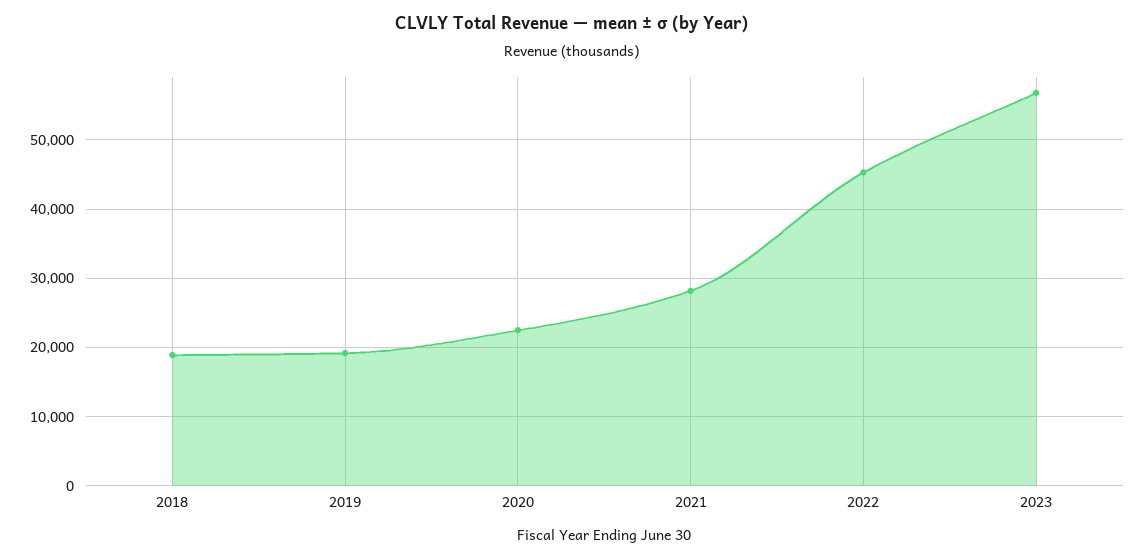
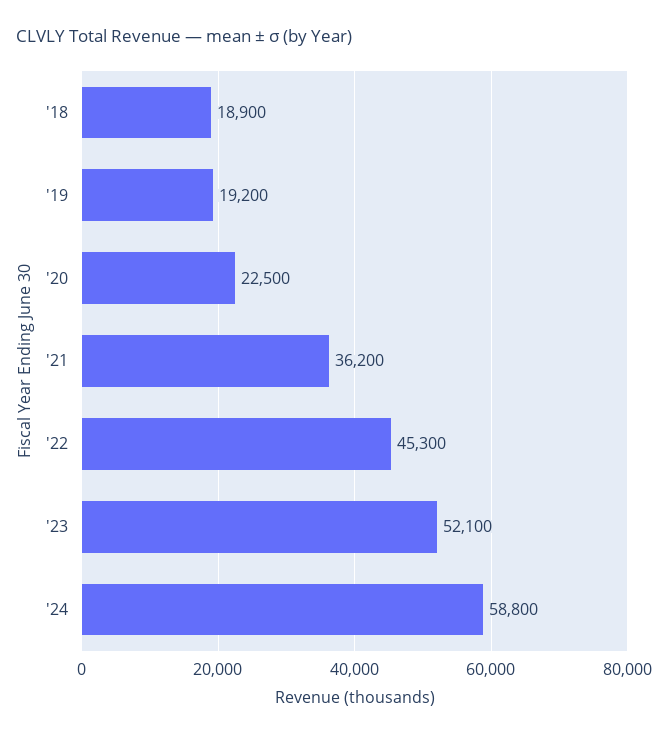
2021: 28000 -> 36200
2023: 57000 -> 52100
'24: none -> 58800

